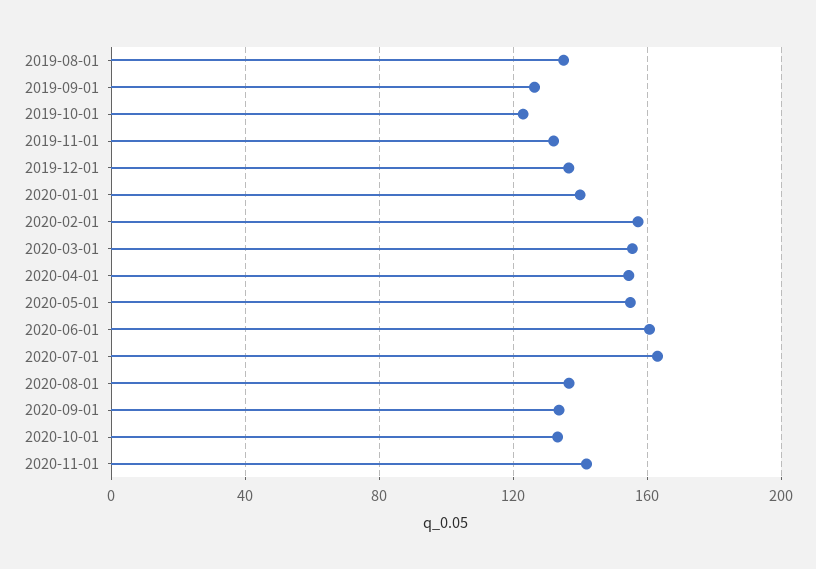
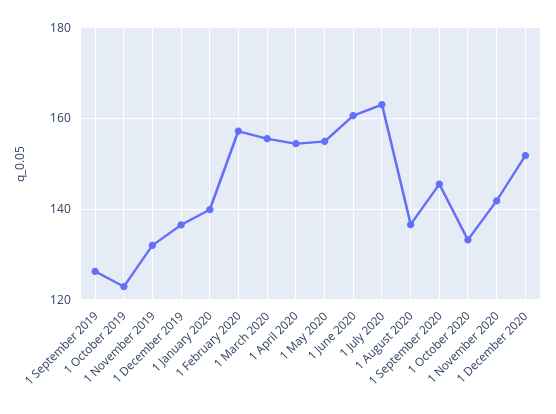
2019-08-01: 135 -> none
2020-09-01: 135 -> 146
1 December 2020: none -> 152

